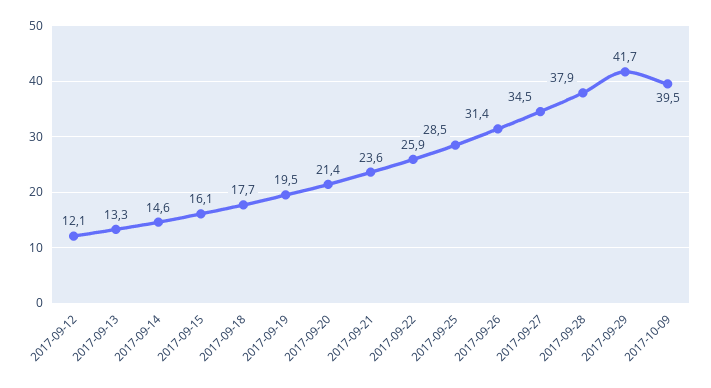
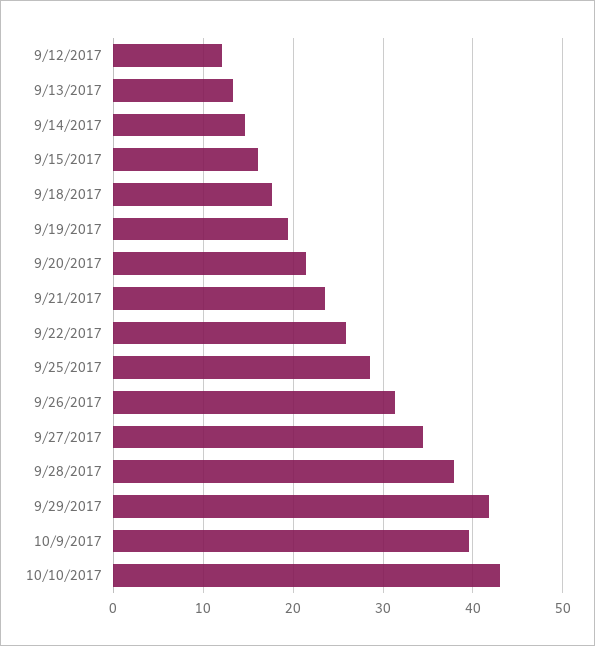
10/10/2017: none -> 43

